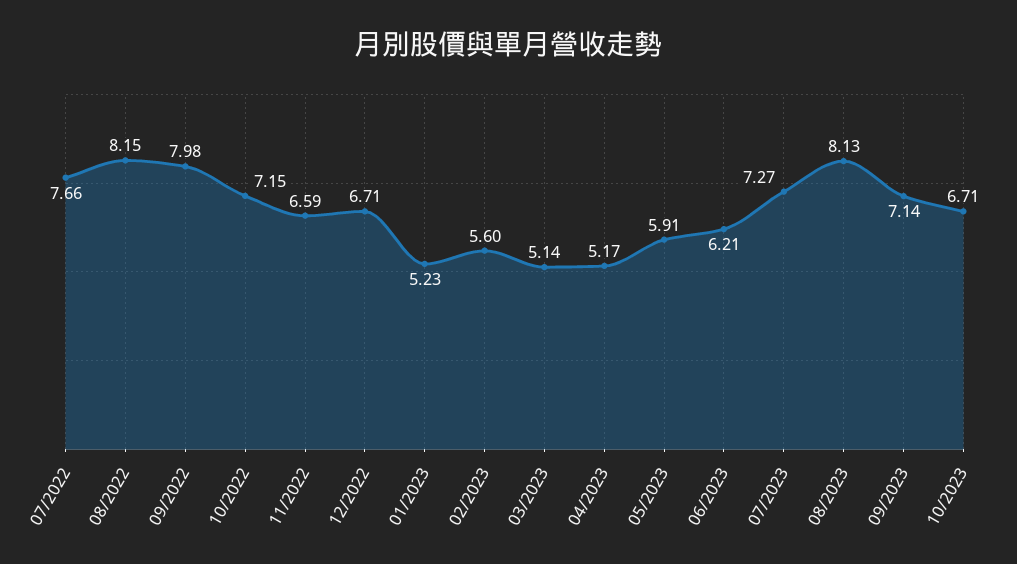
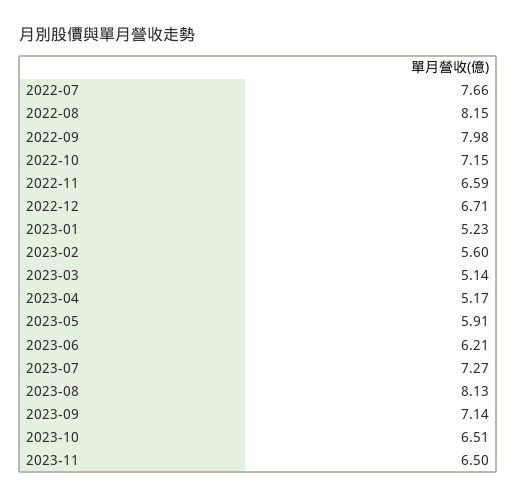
10/2023: 6.71 -> 6.51
2023-11: none -> 6.5

